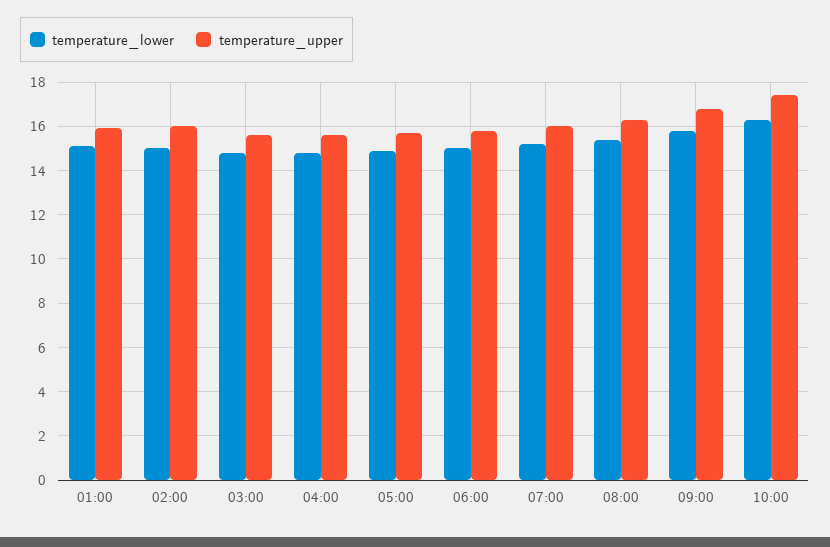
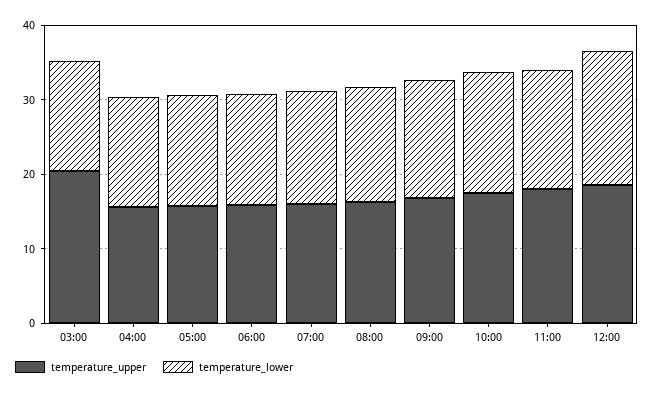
temperature_lower, 01:00: 15 -> none
temperature_upper, 01:00: 16 -> none
temperature_lower, 02:00: 15 -> none
temperature_upper, 02:00: 16 -> none
temperature_upper, 03:00: 15.5 -> 20
temperature_upper, 11:00: none -> 18
temperature_lower, 11:00: none -> 16
temperature_upper, 12:00: none -> 18
temperature_lower, 12:00: none -> 18

